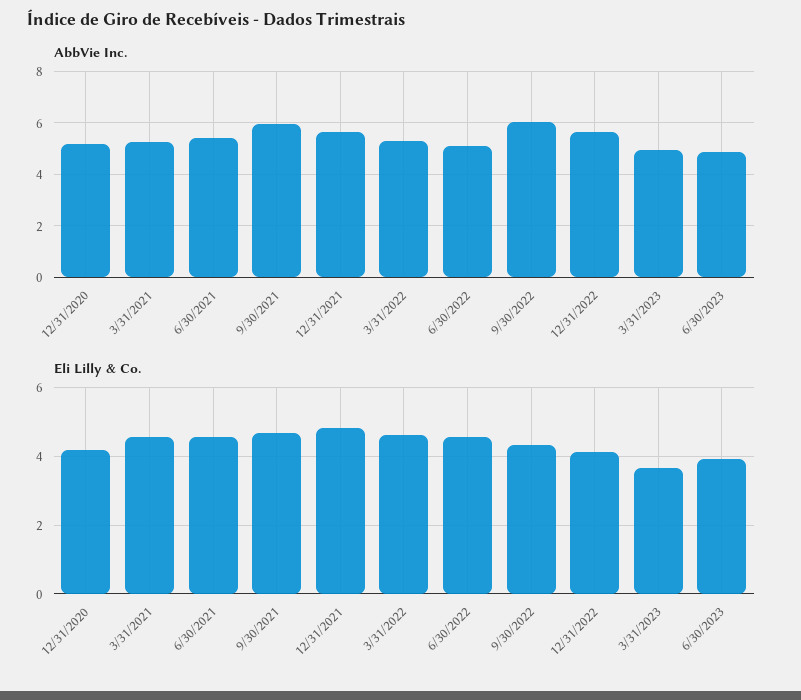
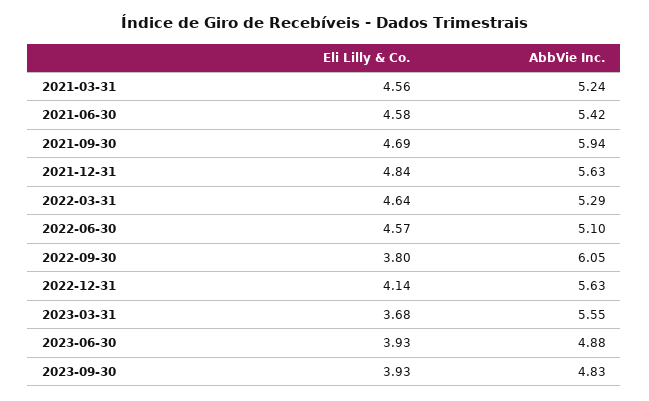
AbbVie Inc., 12/31/2020: 5.25 -> none
AbbVie Inc., 3/31/2023: 5 -> 5.55
Eli Lilly & Co., 12/31/2020: 4.2 -> none
Eli Lilly & Co., 9/30/2022: 4.4 -> 3.8
Eli Lilly & Co., 2023-09-30: none -> 3.93
AbbVie Inc., 2023-09-30: none -> 4.83

